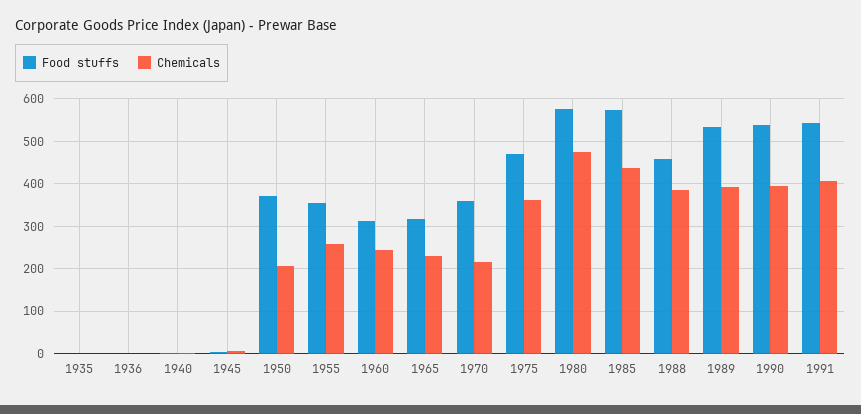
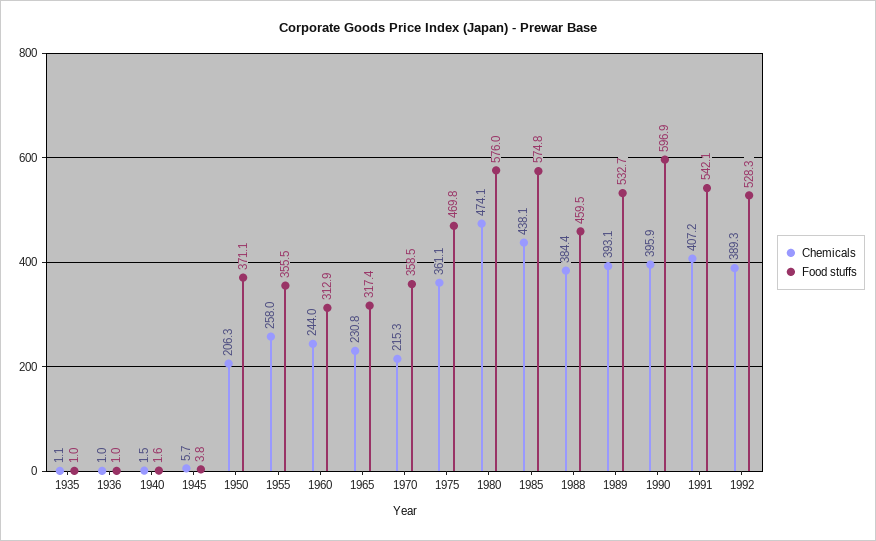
Food stuffs, 1990: 540 -> 596.9
Chemicals, 1992: none -> 389.3
Food stuffs, 1992: none -> 528.3

